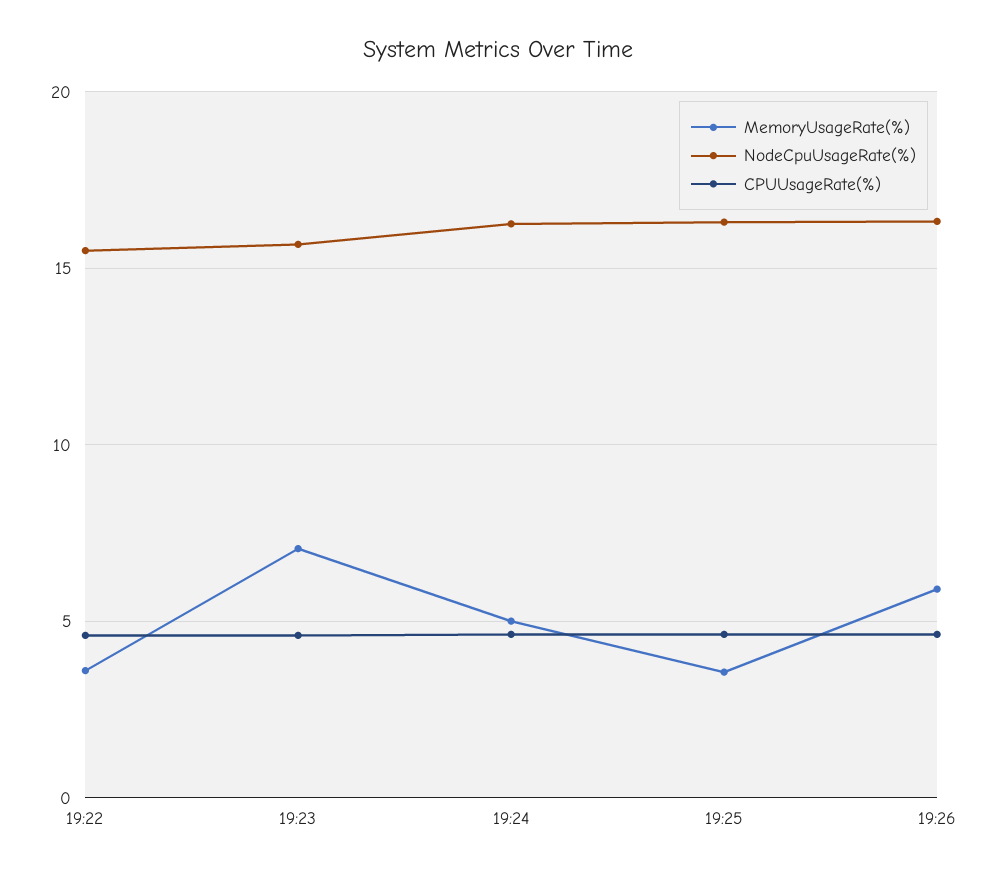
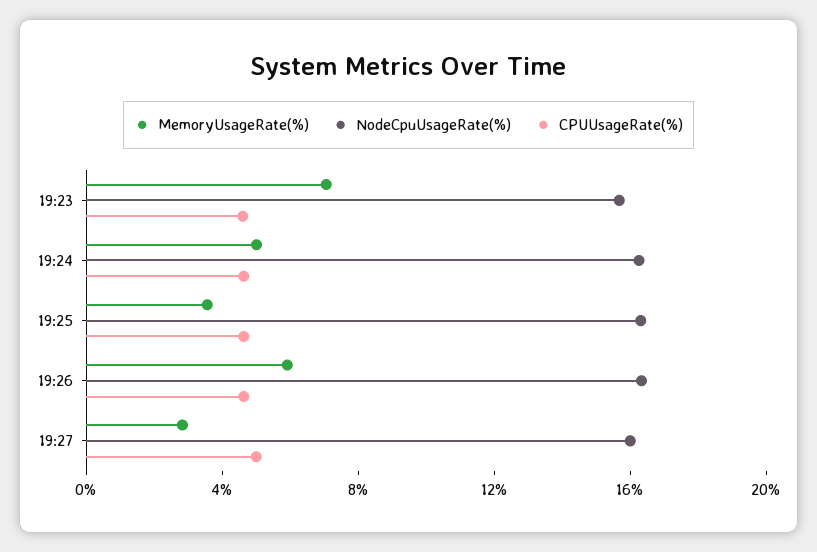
MemoryUsageRate(%), 19:22: 3.5 -> none
NodeCpuUsageRate(%), 19:22: 15.5 -> none
CPUUsageRate(%), 19:22: 4.5 -> none
MemoryUsageRate(%), 19:27: none -> 3
NodeCpuUsageRate(%), 19:27: none -> 16
CPUUsageRate(%), 19:27: none -> 5

